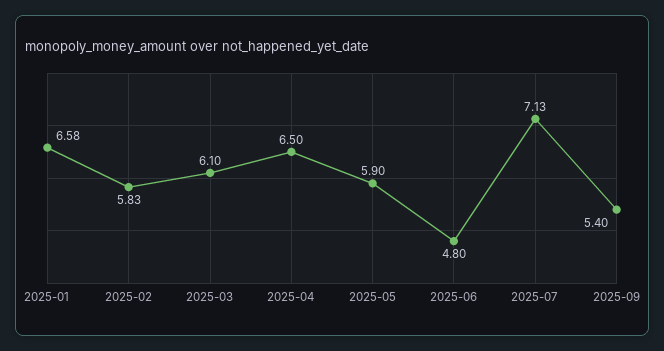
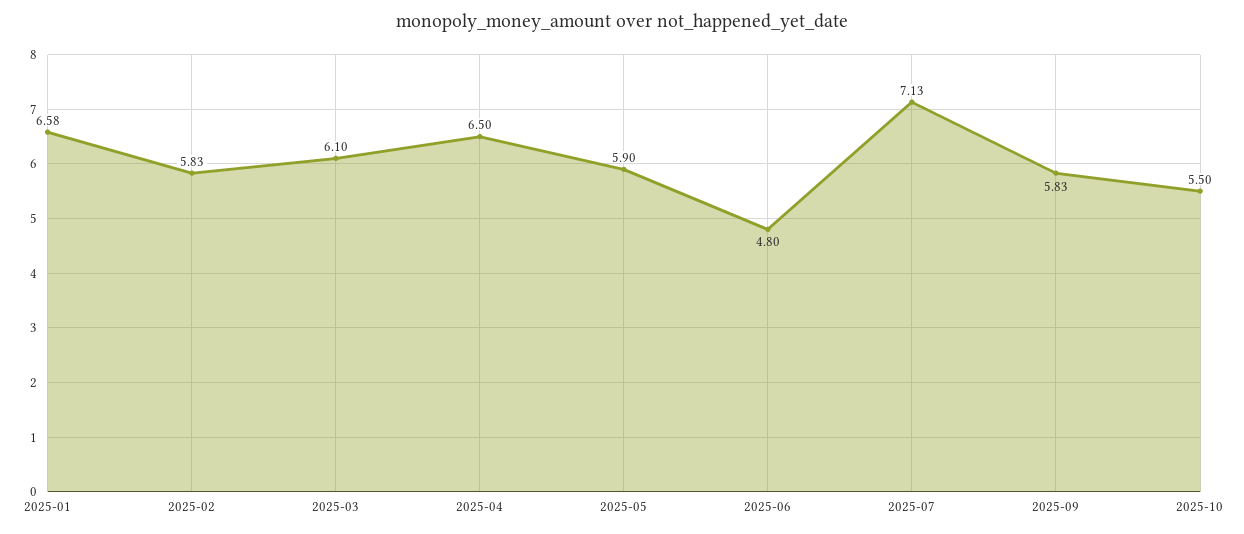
2025-09: 5.4 -> 5.83
2025-10: none -> 5.5

